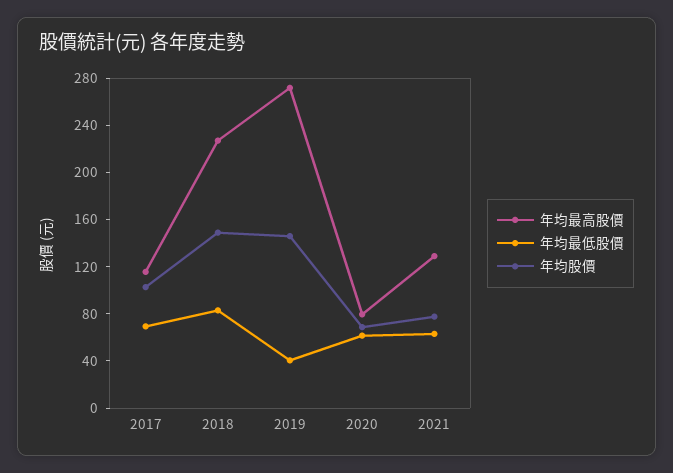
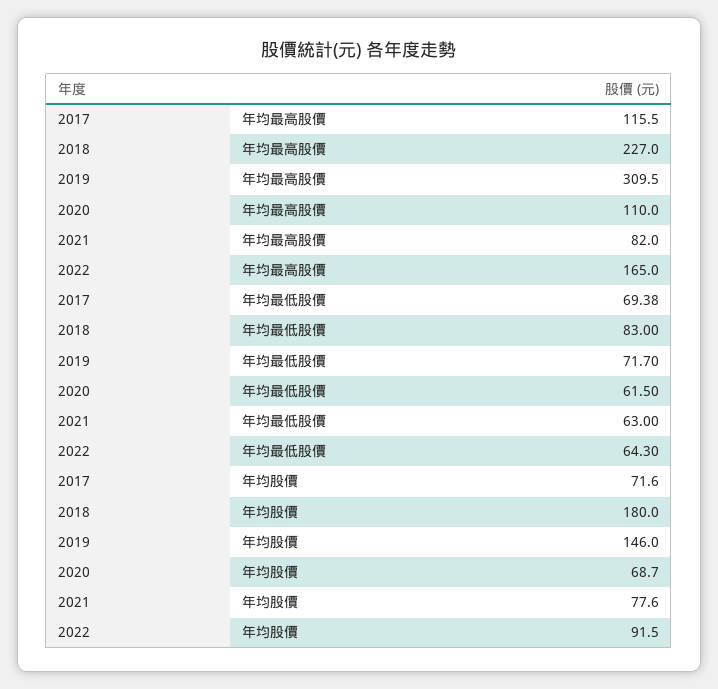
年均股價, 2017: 100 -> 71.6
年均股價, 2018: 150 -> 180
年均最高股價, 2019: 270 -> 309.5
年均最低股價, 2019: 40 -> 71.7
年均最高股價, 2020: 80 -> 110
年均最高股價, 2021: 130 -> 82
年均最高股價, 2022: none -> 165
年均最低股價, 2022: none -> 64.3
年均股價, 2022: none -> 91.5

